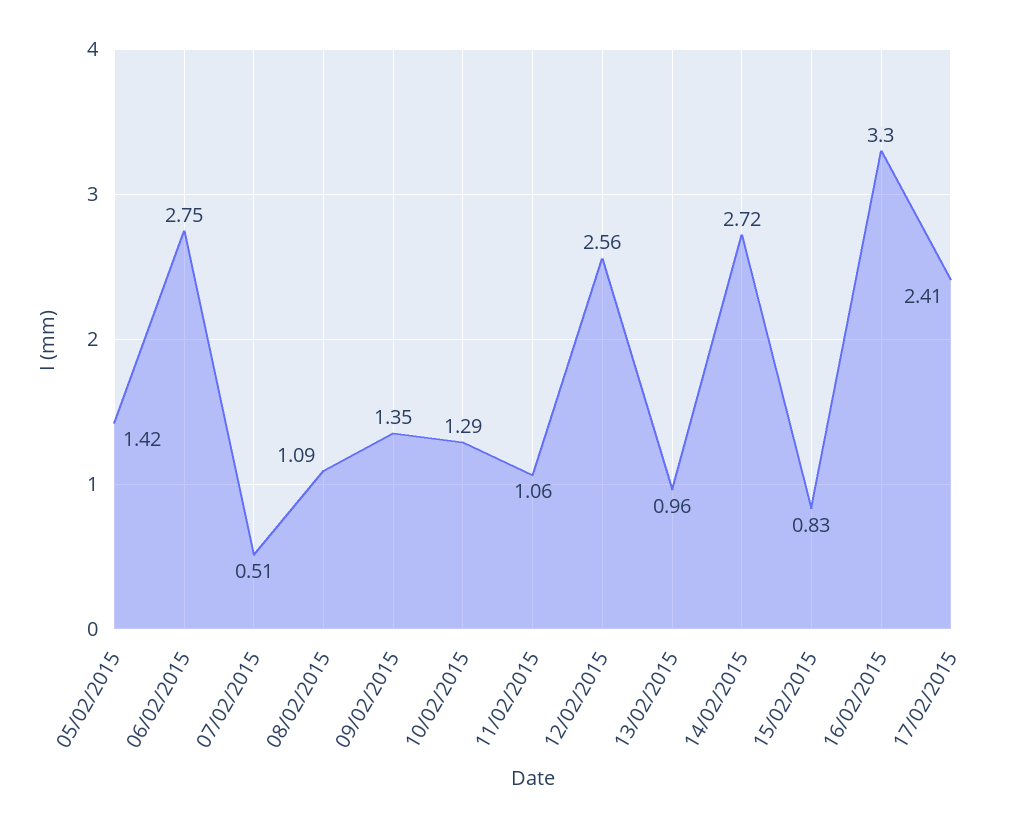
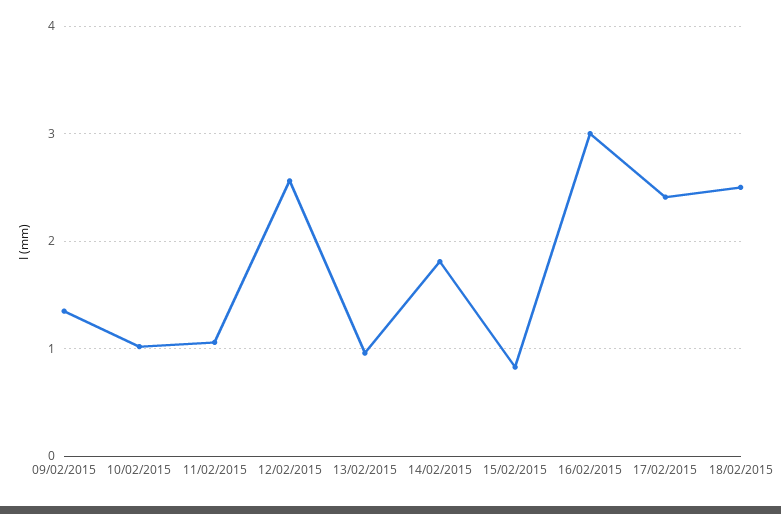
05/02/2015: 1.42 -> none
06/02/2015: 2.75 -> none
07/02/2015: 0.51 -> none
08/02/2015: 1.09 -> none
10/02/2015: 1.29 -> 1
14/02/2015: 2.72 -> 1.8
16/02/2015: 3.3 -> 3
18/02/2015: none -> 2.5

